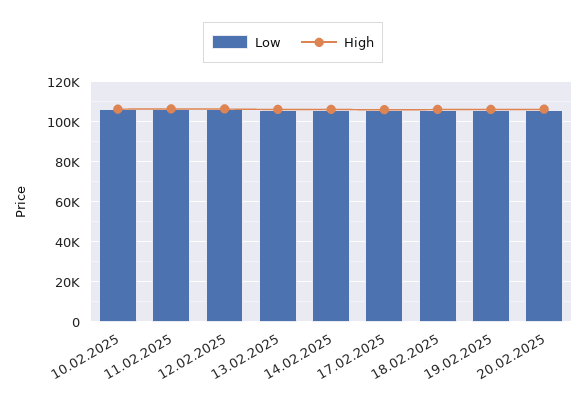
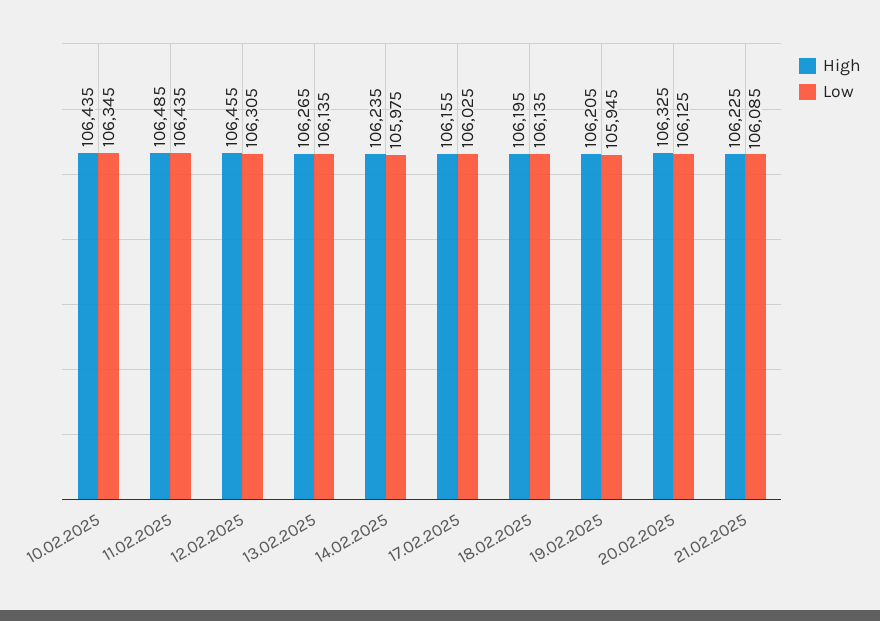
High, 21.02.2025: none -> 106225
Low, 21.02.2025: none -> 106085

